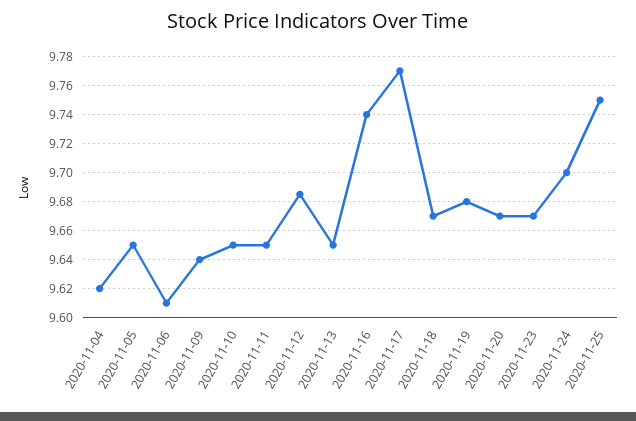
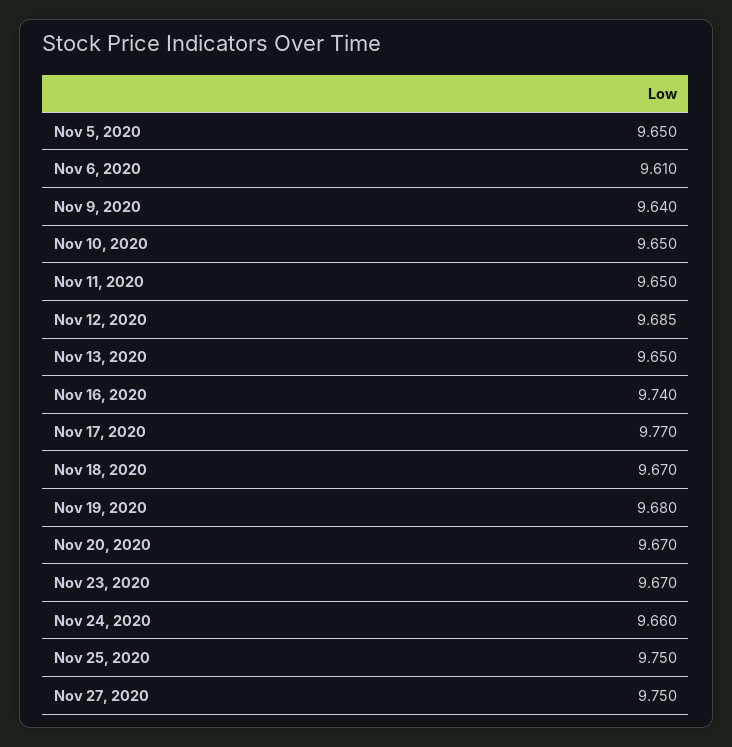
2020-11-04: 9.62 -> none
2020-11-24: 9.7 -> 9.66
Nov 27, 2020: none -> 9.75

